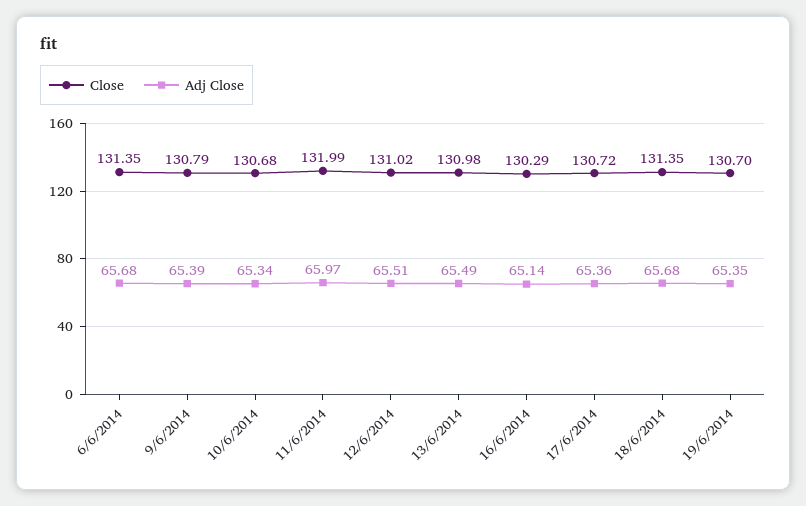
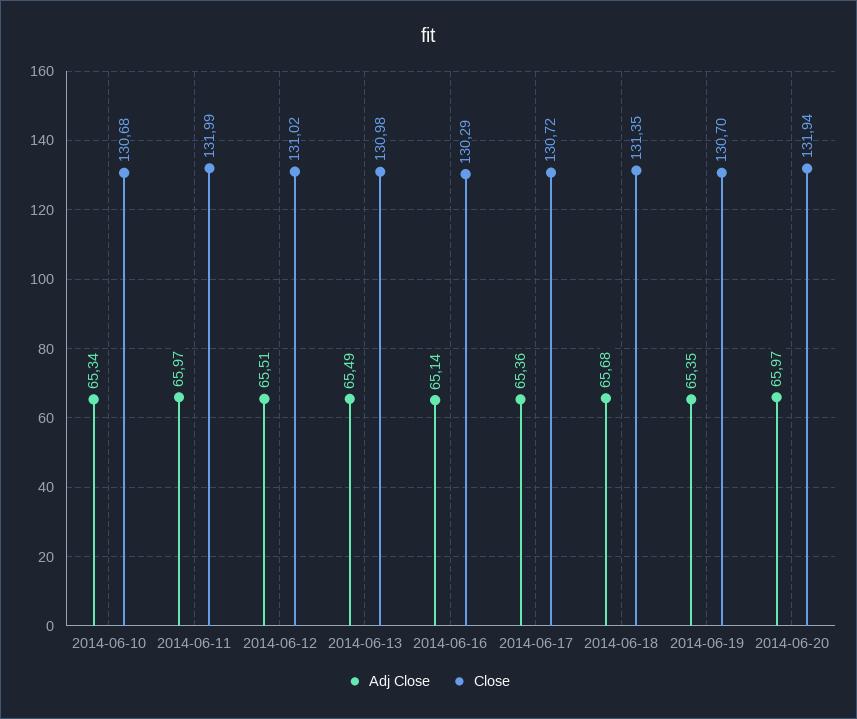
Close, 6/6/2014: 131.35 -> none
Adj Close, 6/6/2014: 65.68 -> none
Close, 9/6/2014: 130.79 -> none
Adj Close, 9/6/2014: 65.39 -> none
Adj Close, 2014-06-20: none -> 65.97
Close, 2014-06-20: none -> 131.94

